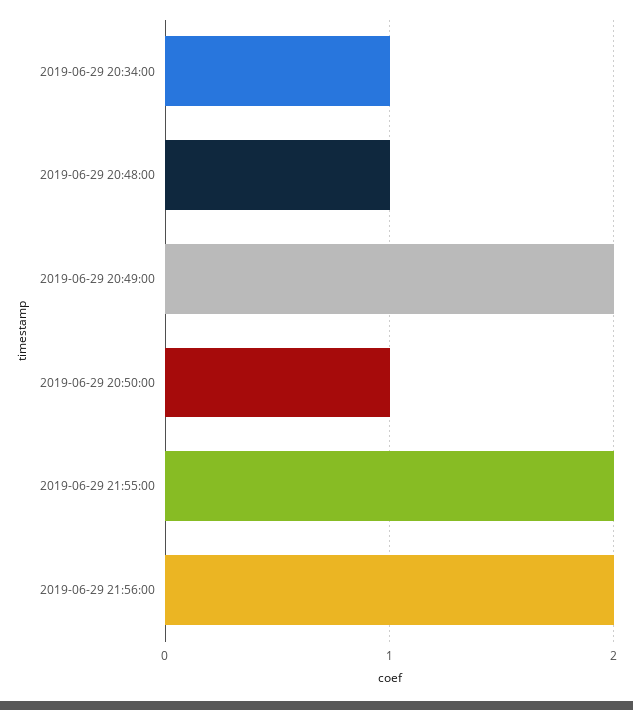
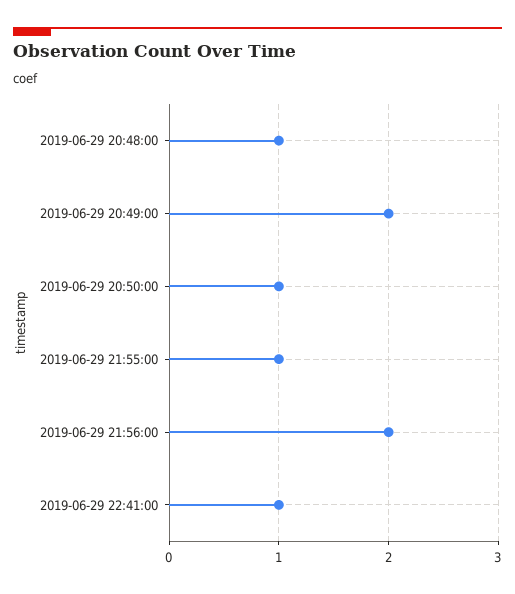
2019-06-29 20:34:00: 1 -> none
2019-06-29 21:55:00: 2 -> 1
2019-06-29 22:41:00: none -> 1

